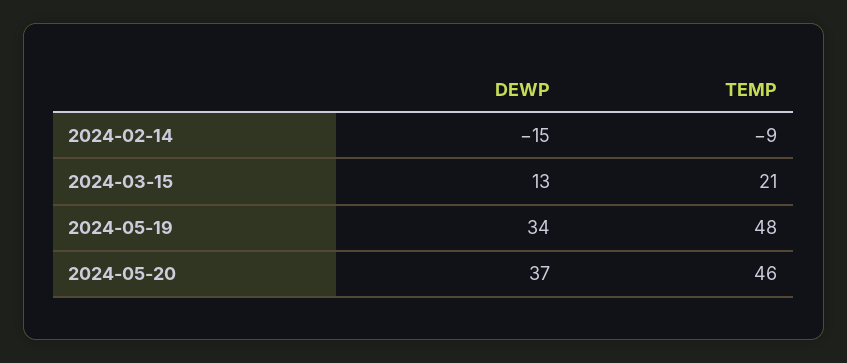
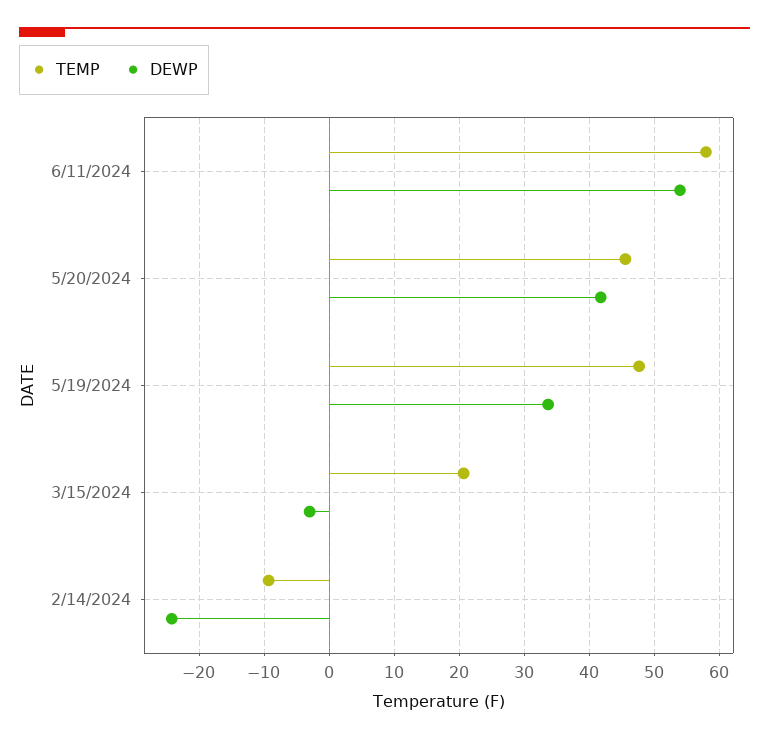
DEWP, 2024-02-14: -15 -> -24
DEWP, 2024-03-15: 13 -> -3
DEWP, 2024-05-20: 37 -> 42
TEMP, 6/11/2024: none -> 58
DEWP, 6/11/2024: none -> 54

